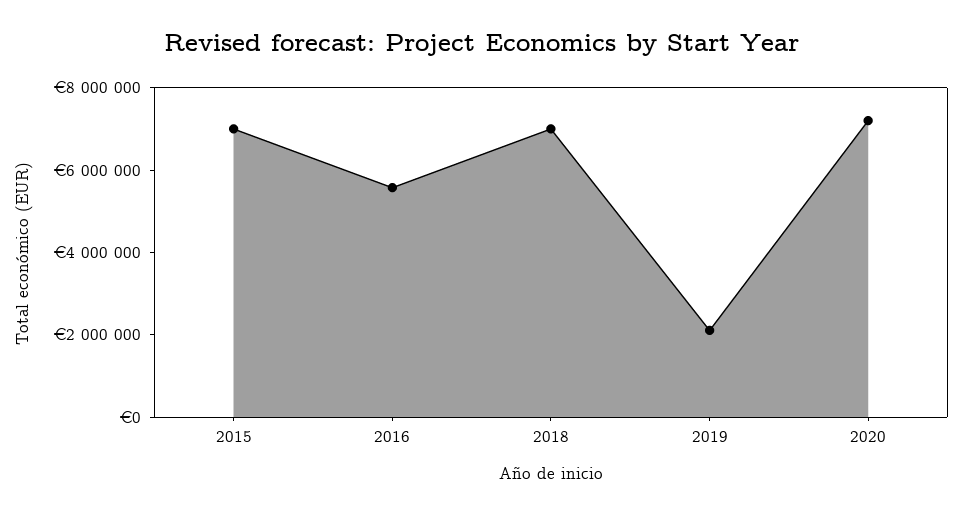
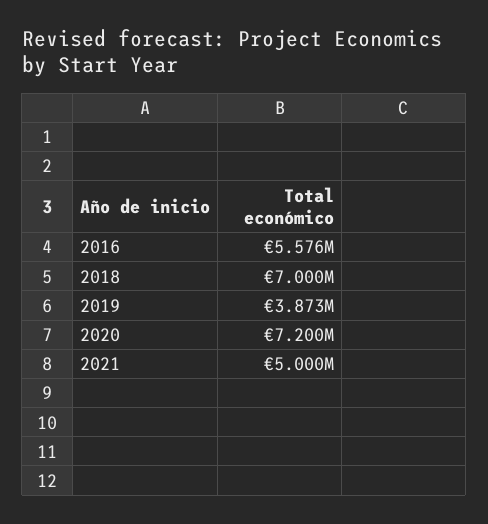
2015: 7000000 -> none
2019: 2000000 -> 3873000
2021: none -> 5000000

